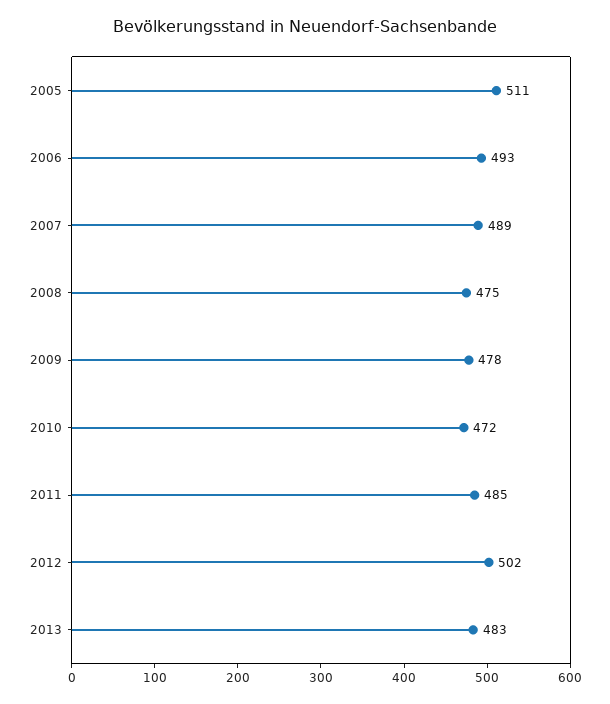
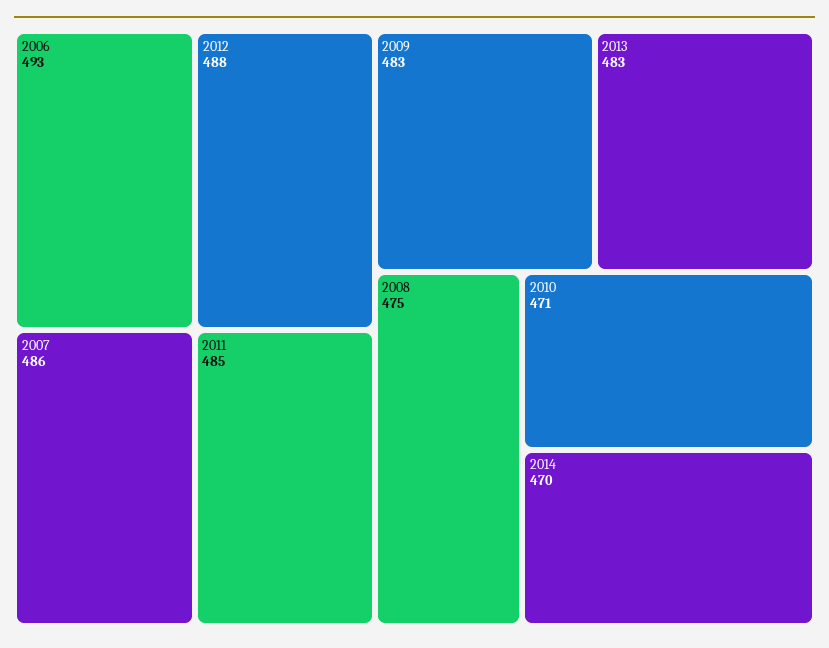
2005: 511 -> none
2007: 489 -> 486
2009: 478 -> 483
2010: 472 -> 471
2012: 502 -> 488
2014: none -> 470

